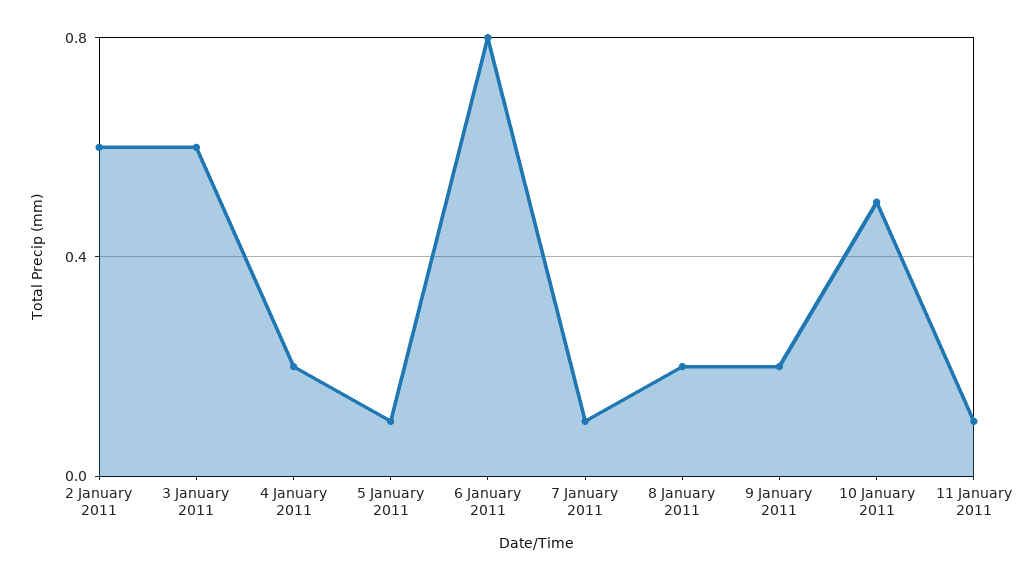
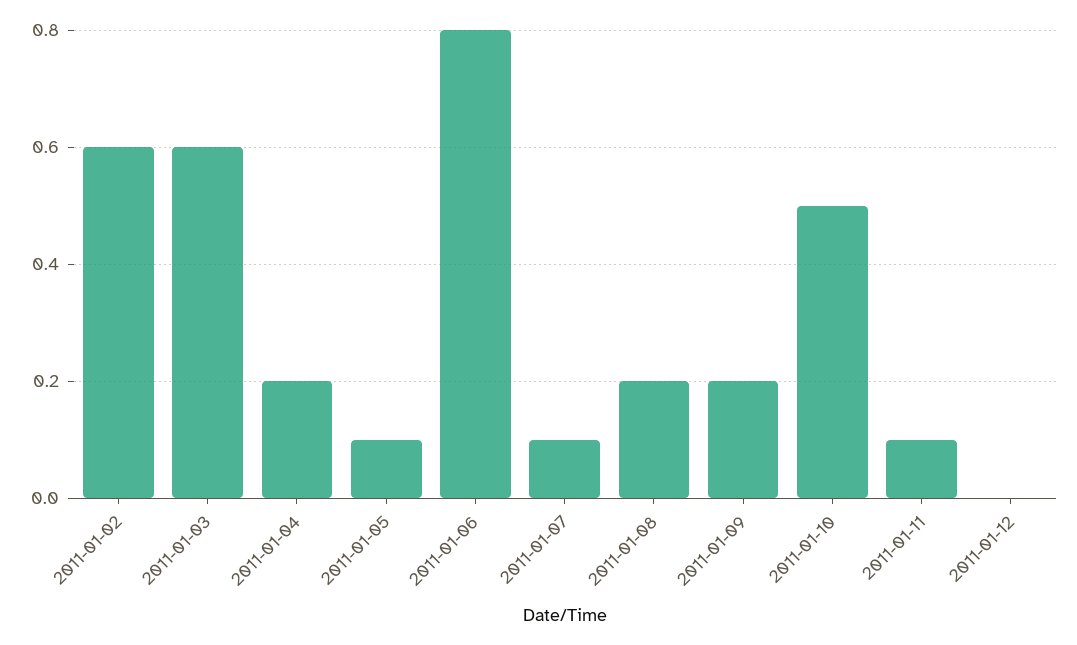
2011-01-12: none -> 0

